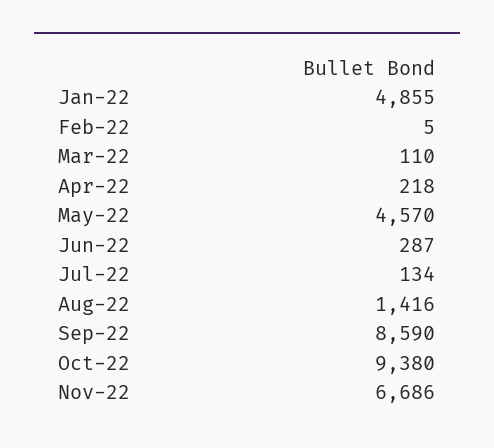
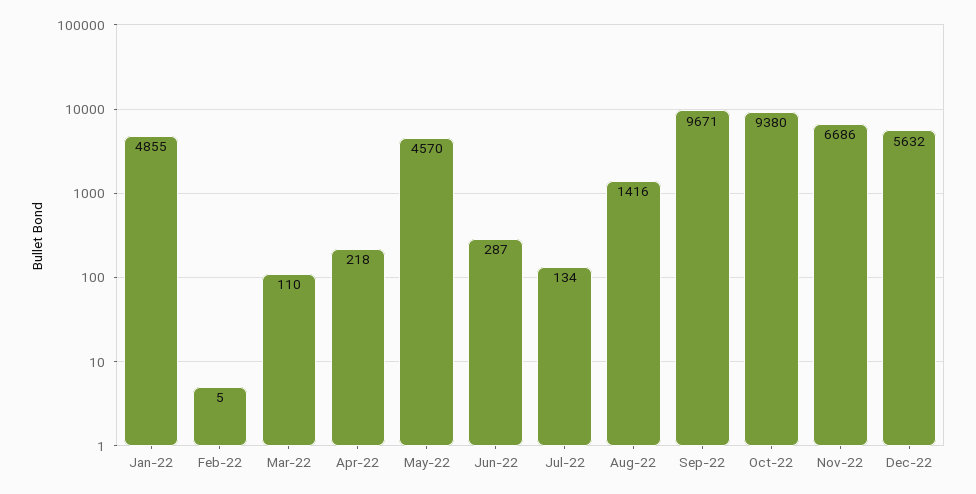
Sep-22: 8590 -> 9671
Dec-22: none -> 5632

